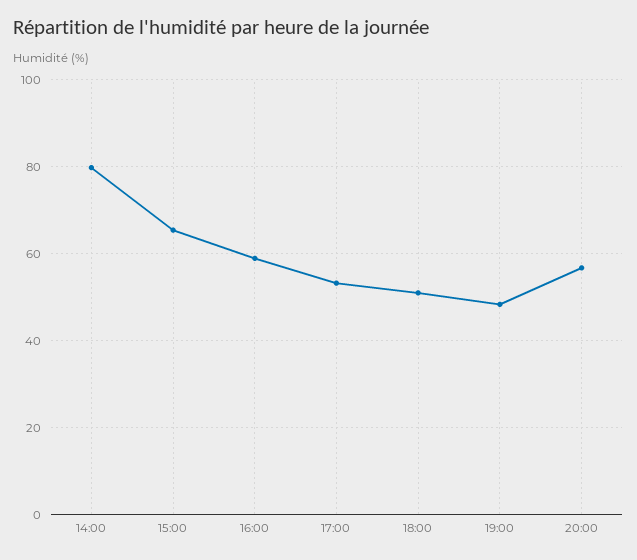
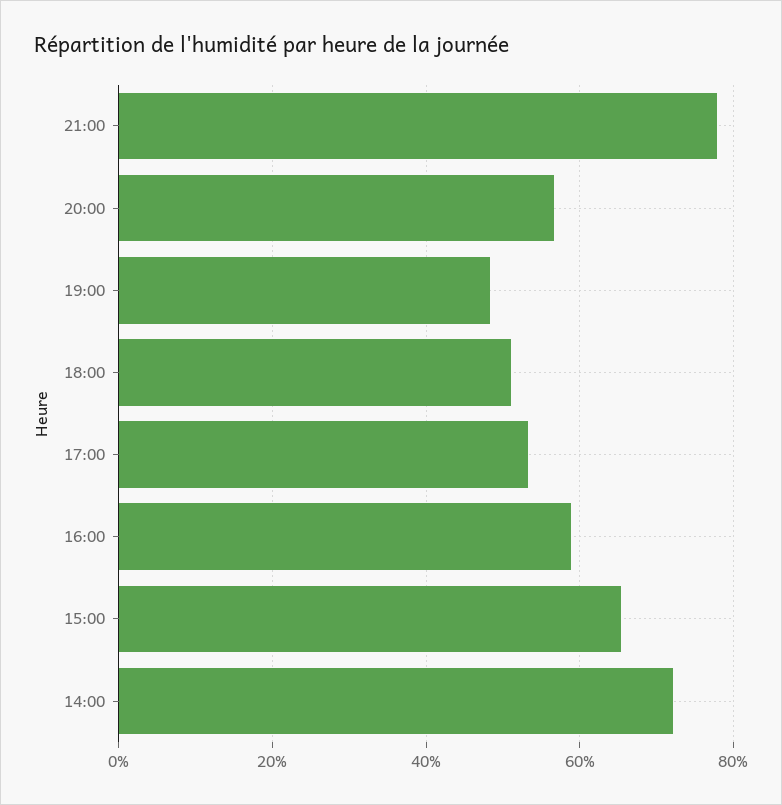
14:00: 80 -> 72
21:00: none -> 78

